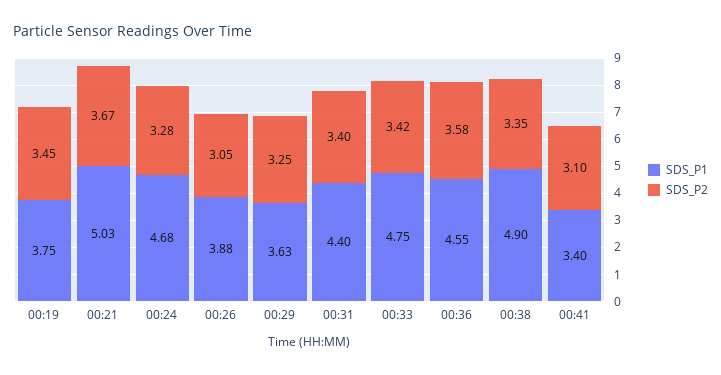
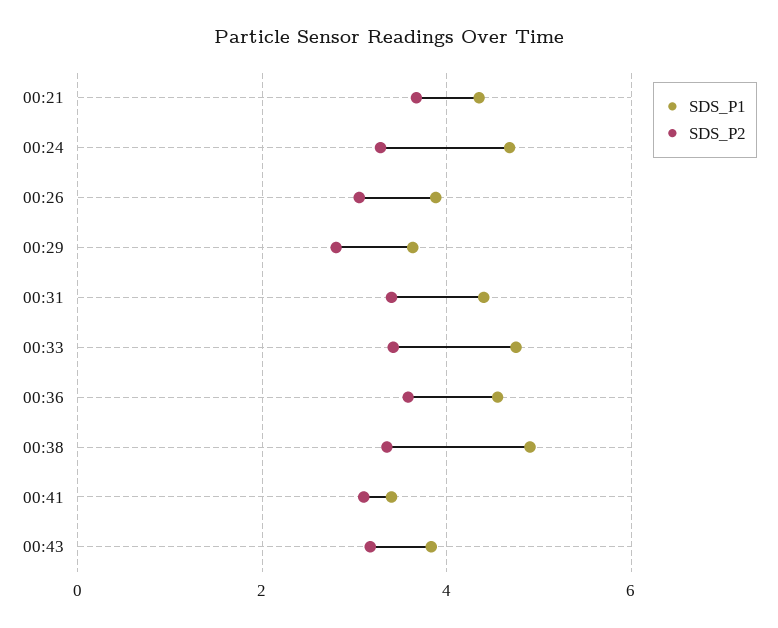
SDS_P1, 00:19: 3.75 -> none
SDS_P2, 00:19: 3.45 -> none
SDS_P1, 00:21: 5.03 -> 4.4
SDS_P2, 00:29: 3.25 -> 2.8
SDS_P1, 00:43: none -> 3.8
SDS_P2, 00:43: none -> 3.2

